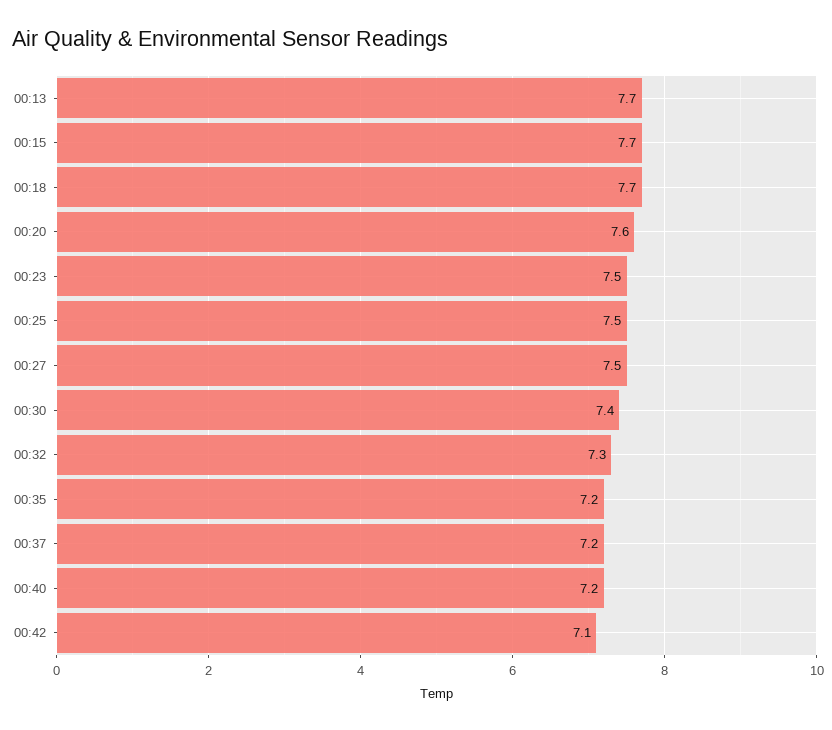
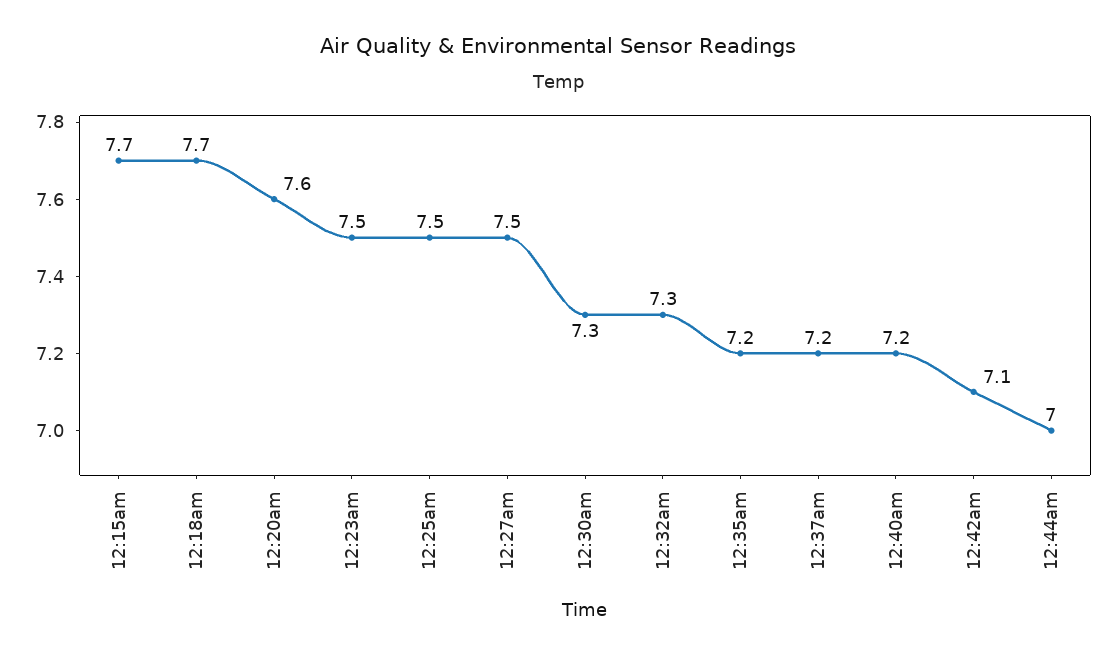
00:13: 7.7 -> none
00:30: 7.4 -> 7.3
12:44am: none -> 7

